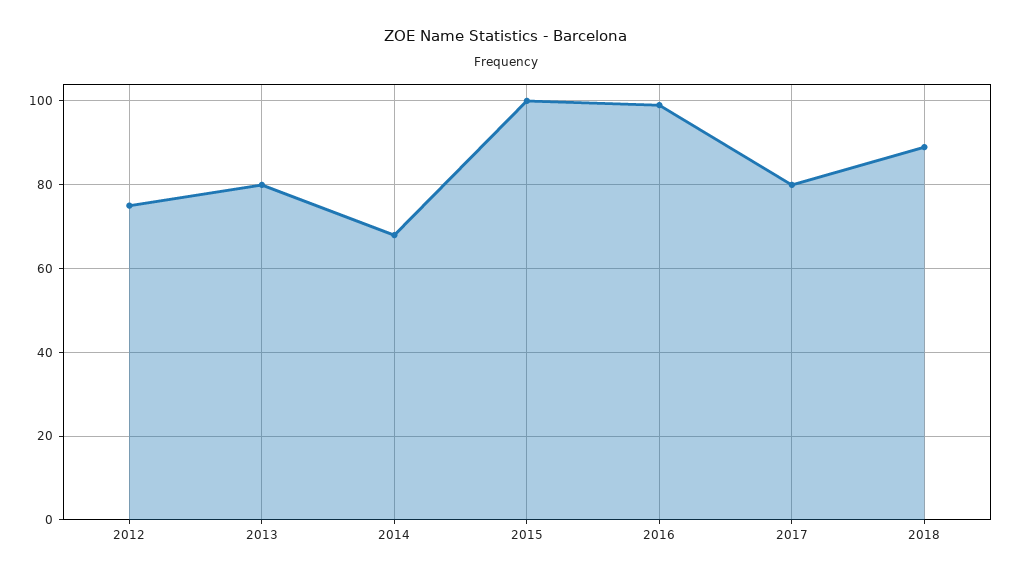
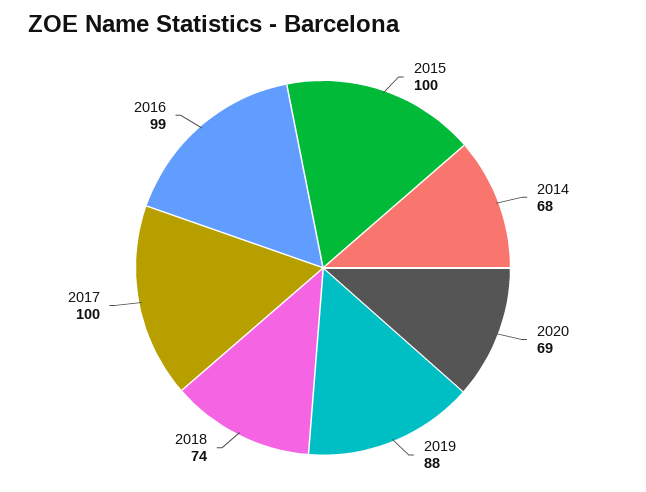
2012: 75 -> none
2013: 80 -> none
2017: 80 -> 100
2018: 90 -> 74
2020: none -> 69
2019: none -> 88

